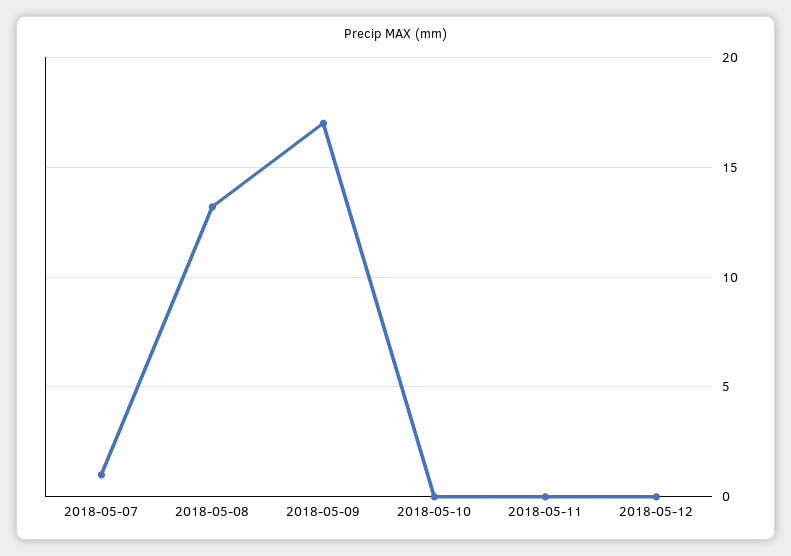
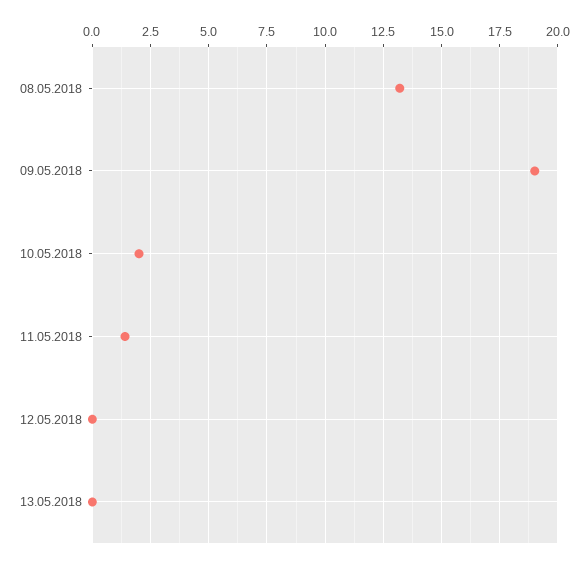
2018-05-07: 1 -> none
2018-05-09: 17 -> 19
2018-05-10: 0 -> 2
2018-05-11: 0 -> 1.5
13.05.2018: none -> 0

